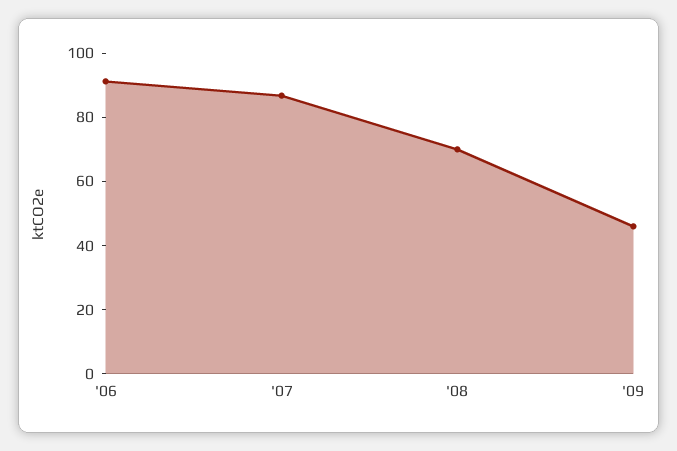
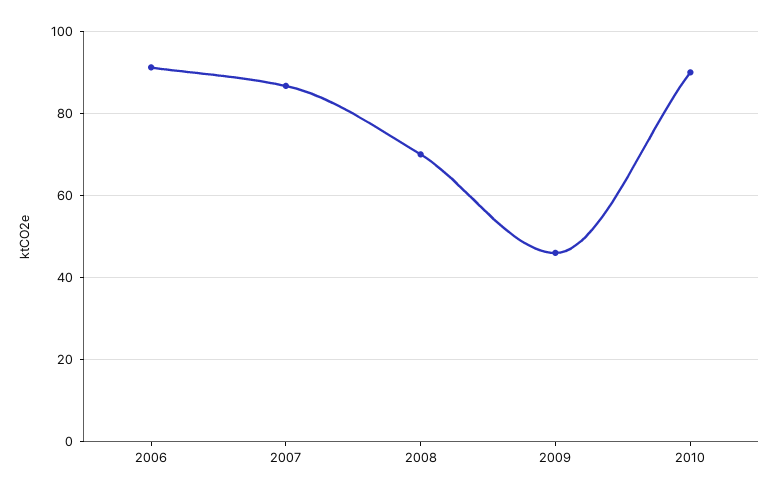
2010: none -> 90

